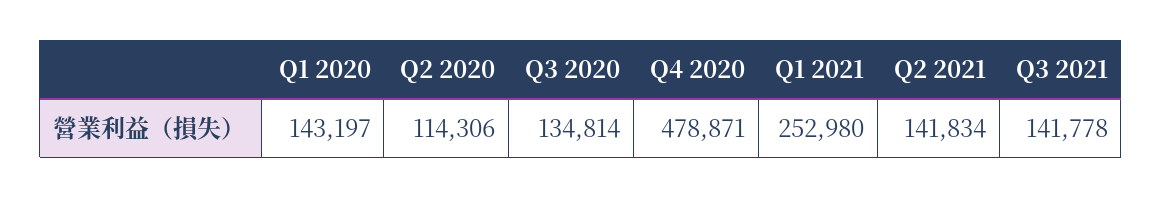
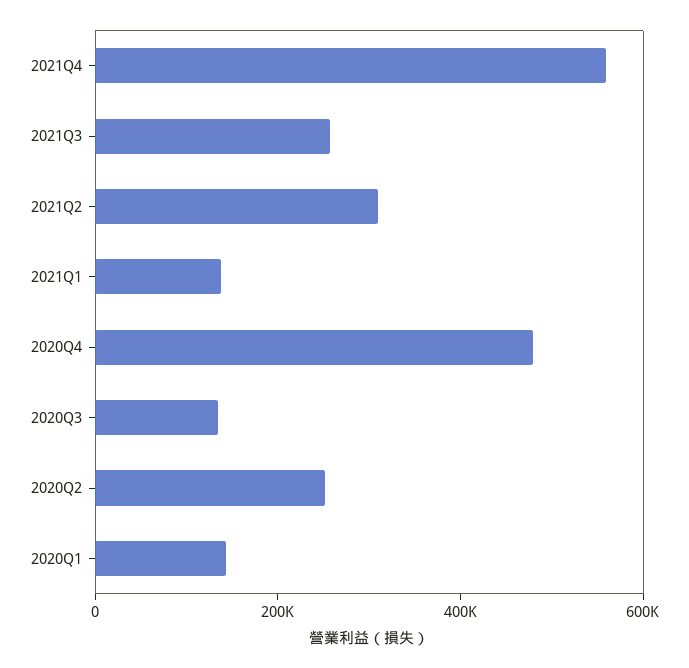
Q2 2020: 114306 -> 250000
Q1 2021: 252980 -> 150000
Q2 2021: 141834 -> 300000
Q3 2021: 141778 -> 250000
2021Q4: none -> 550000

